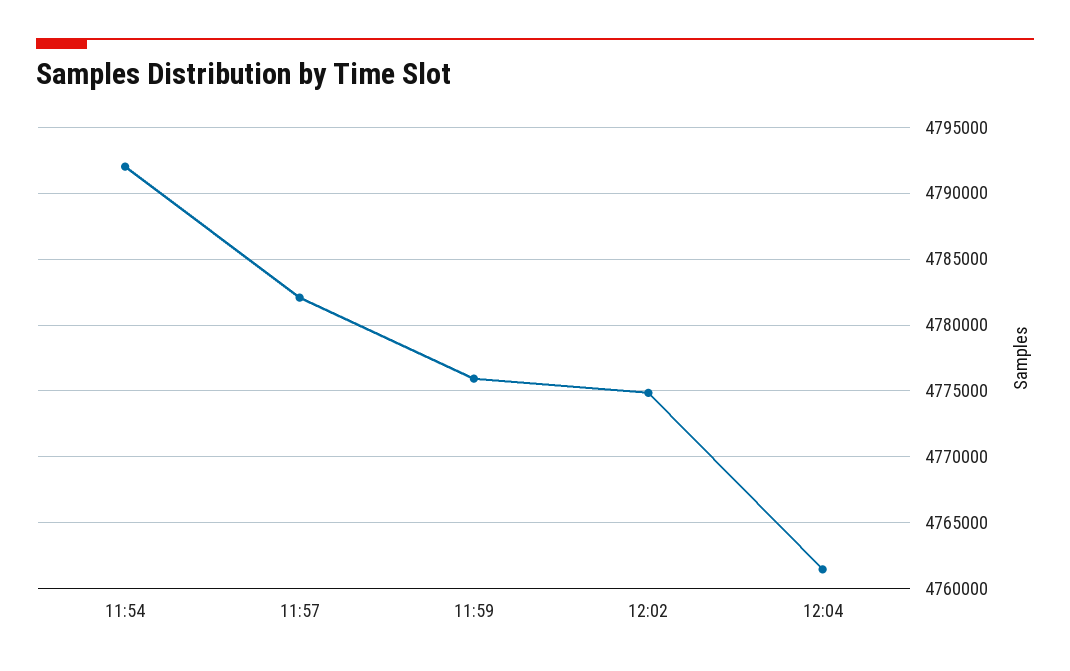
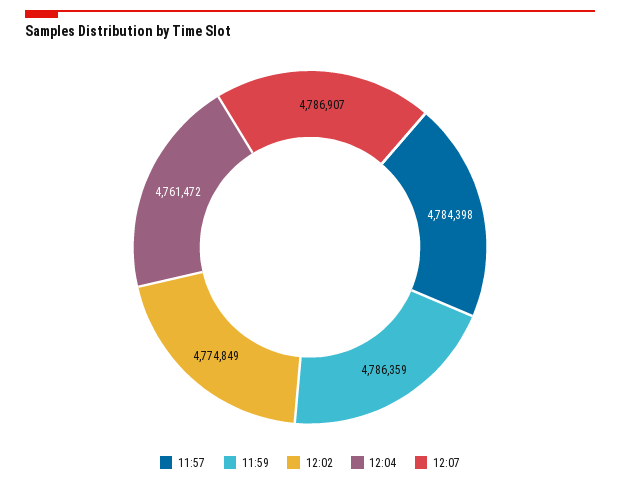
11:54: 4792000 -> none
11:57: 4782000 -> 4784398
11:59: 4776000 -> 4786359
12:07: none -> 4786907

